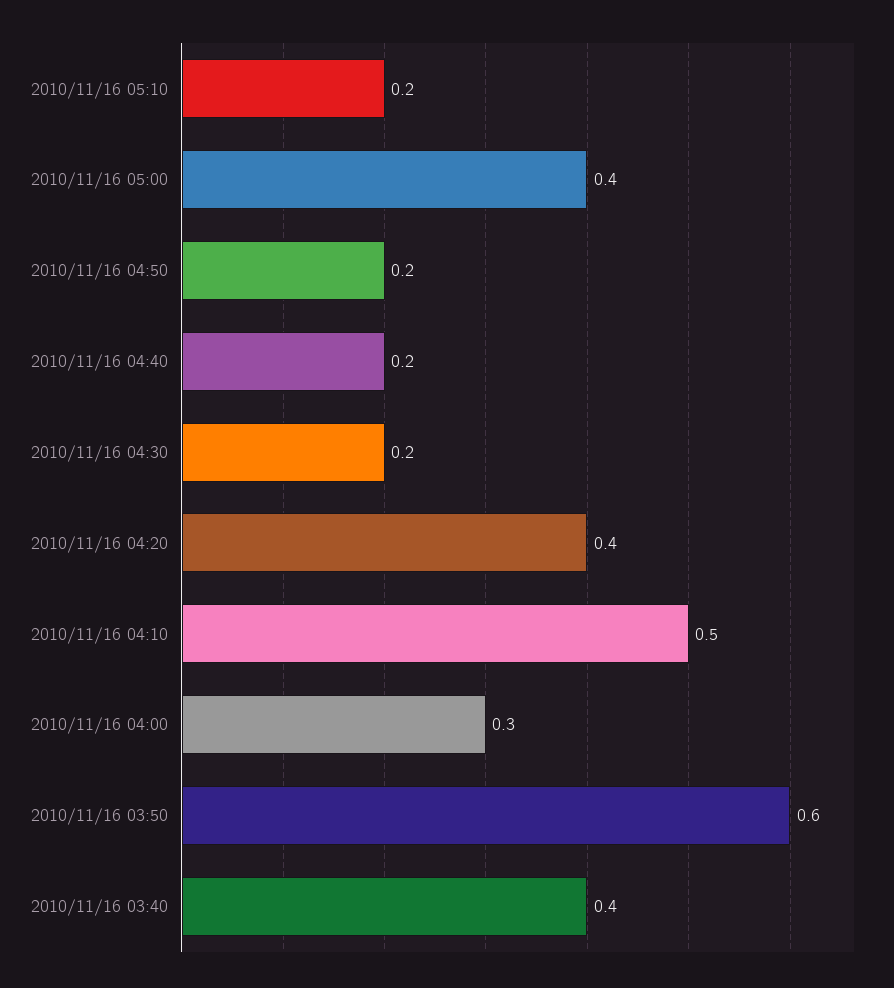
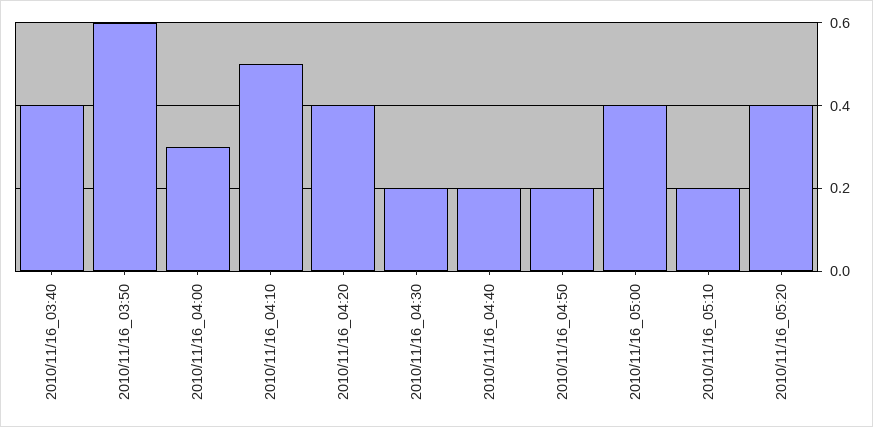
2010/11/16_05:20: none -> 0.4

